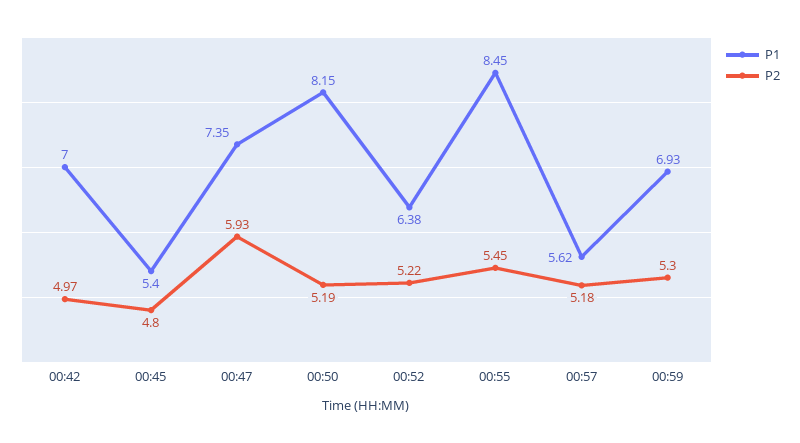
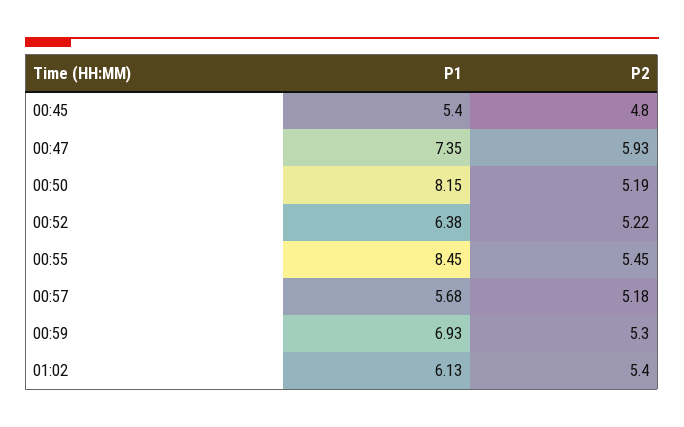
P1, 00:42: 7 -> none
P2, 00:42: 4.97 -> none
P1, 00:57: 5.62 -> 5.68
P1, 01:02: none -> 6.13
P2, 01:02: none -> 5.4

